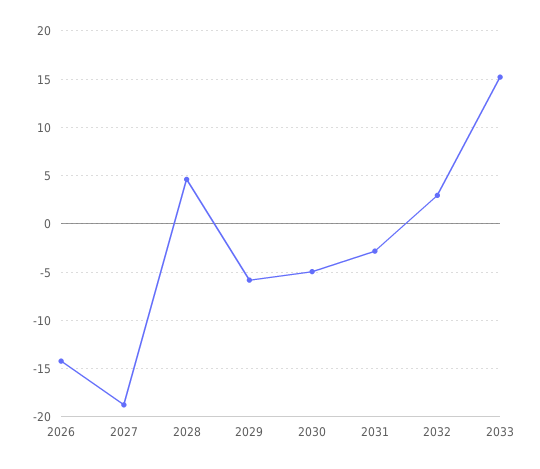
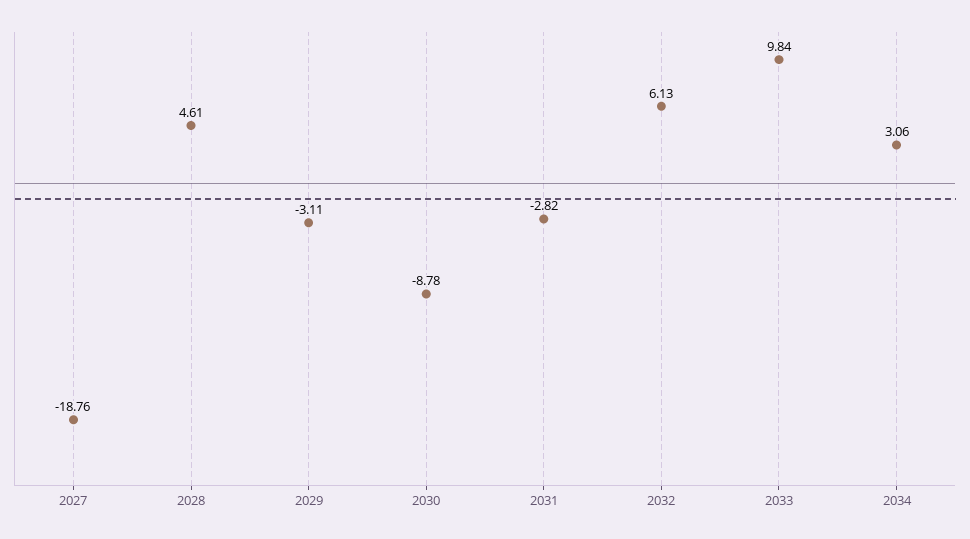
2026: -14 -> none
2029: -6 -> -3.11
2030: -5 -> -8.78
2032: 3 -> 6.13
2033: 15 -> 9.84
2034: none -> 3.06

